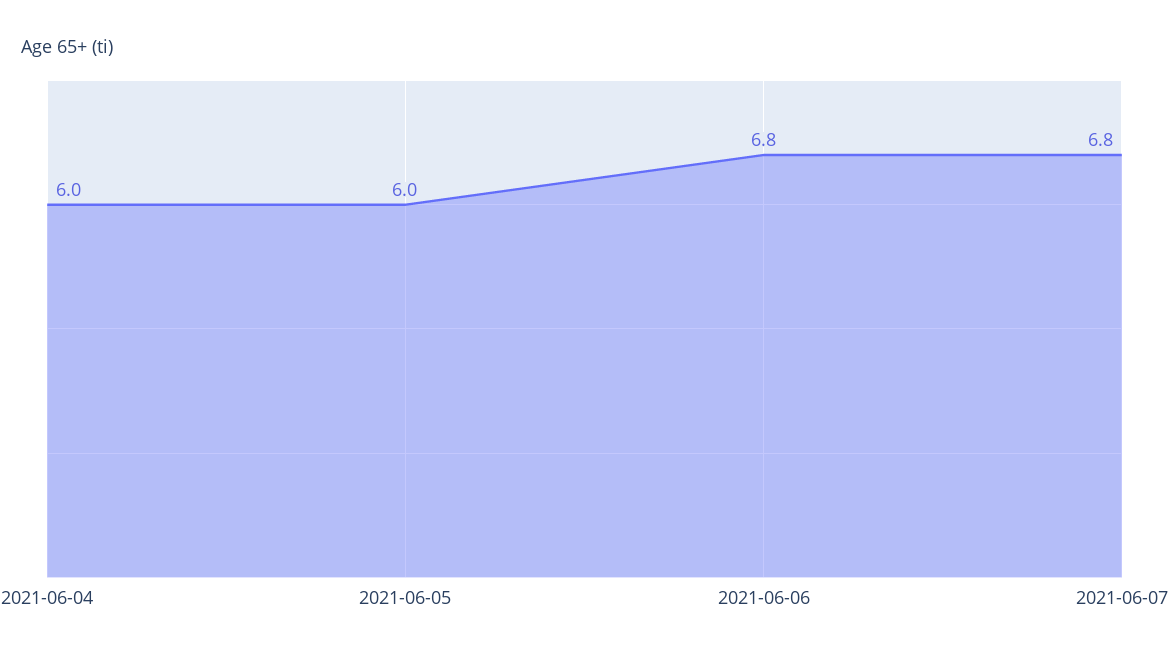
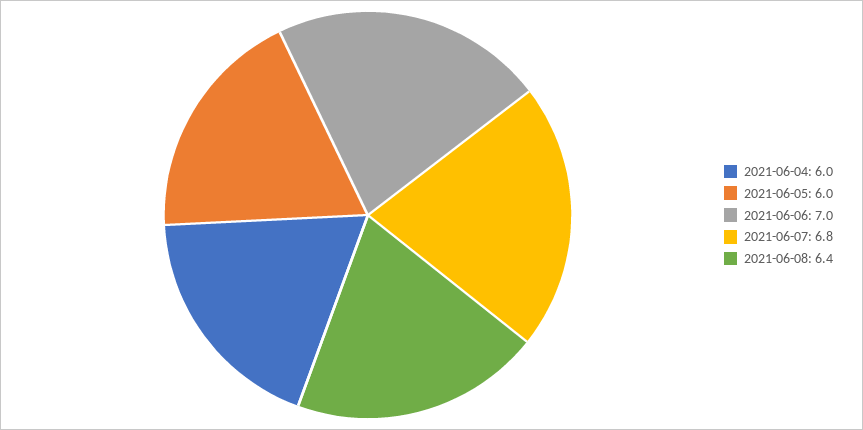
2021-06-06: 6.8 -> 7
2021-06-08: none -> 6.4

